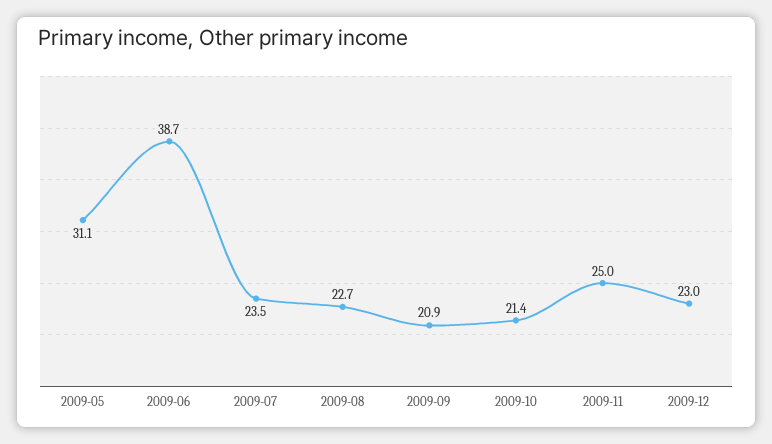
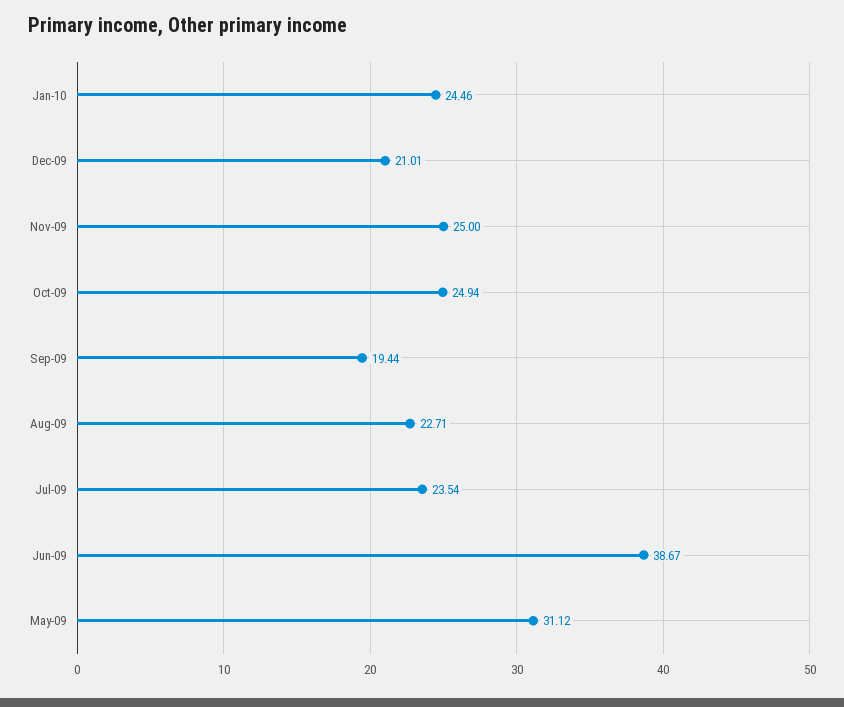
2009-09: 20.9 -> 19.44
2009-10: 21.4 -> 24.94
2009-12: 23 -> 21.01
Jan-10: none -> 24.46

